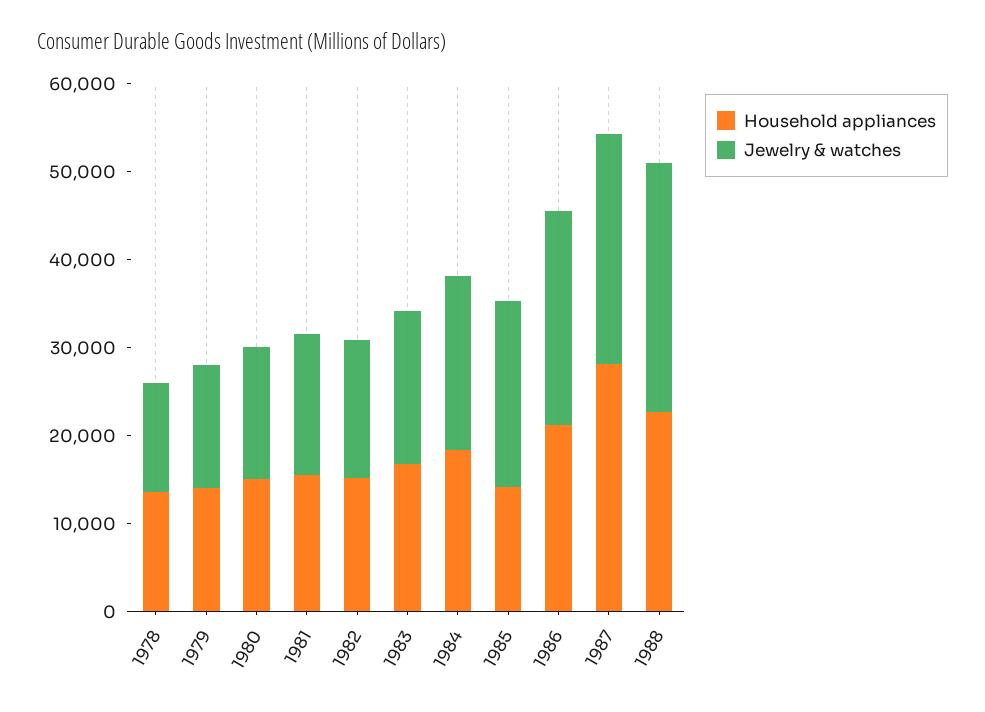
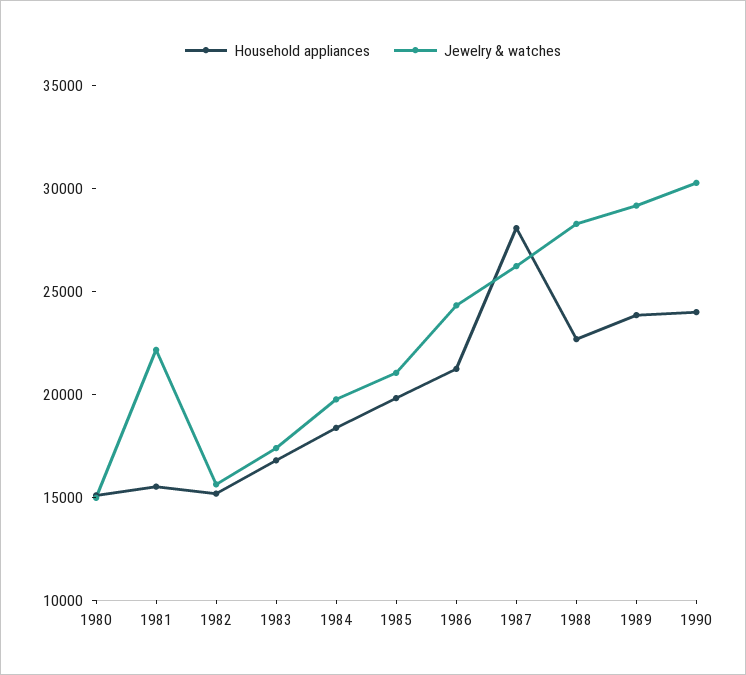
Household appliances, 1978: 14000 -> none
Jewelry & watches, 1978: 12000 -> none
Household appliances, 1979: 14000 -> none
Jewelry & watches, 1979: 14000 -> none
Jewelry & watches, 1981: 16000 -> 22000
Household appliances, 1985: 14000 -> 20000
Household appliances, 1989: none -> 24000
Jewelry & watches, 1989: none -> 29000
Household appliances, 1990: none -> 24000
Jewelry & watches, 1990: none -> 30000

